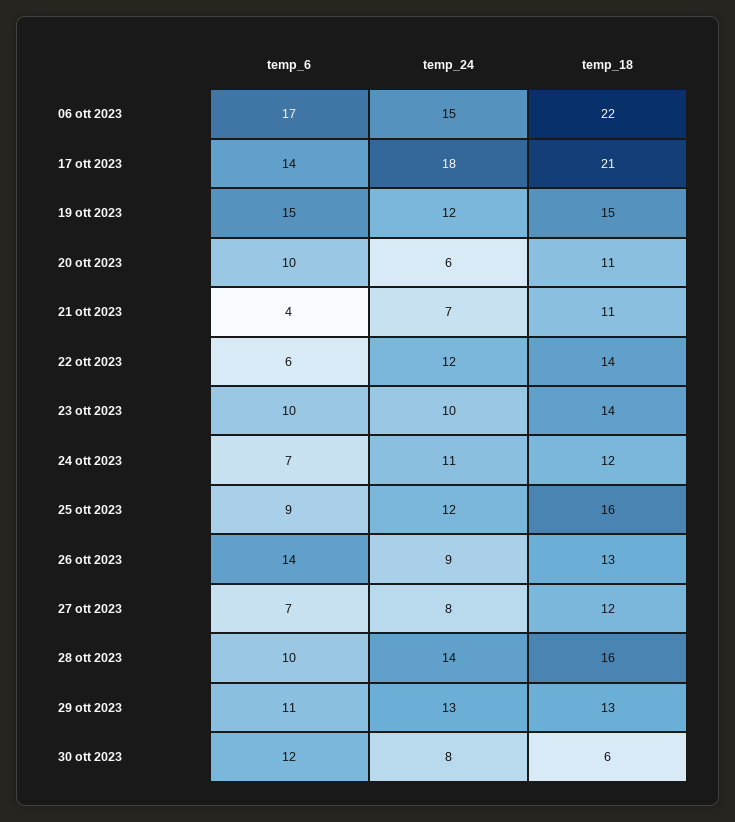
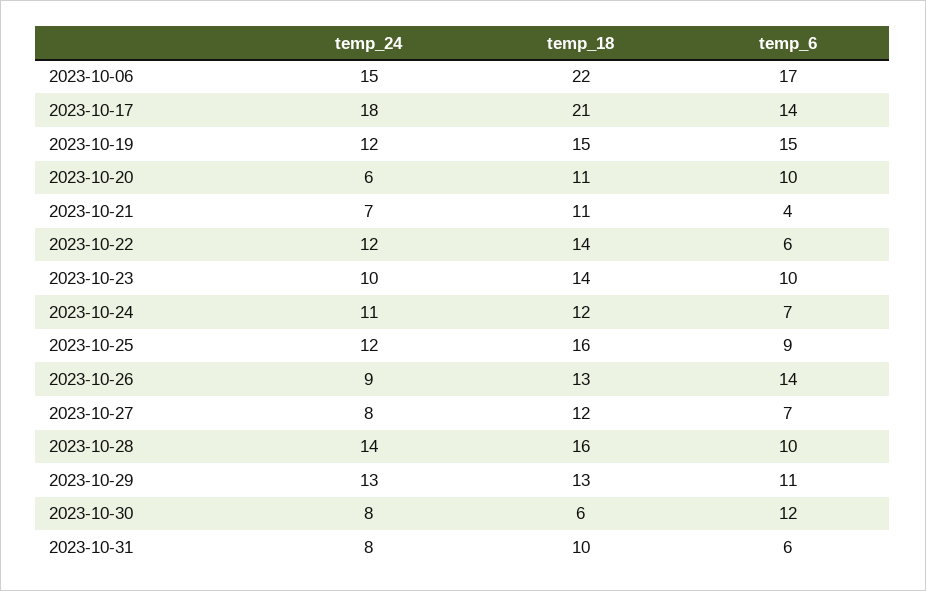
temp_24, 2023-10-31: none -> 8
temp_18, 2023-10-31: none -> 10
temp_6, 2023-10-31: none -> 6

